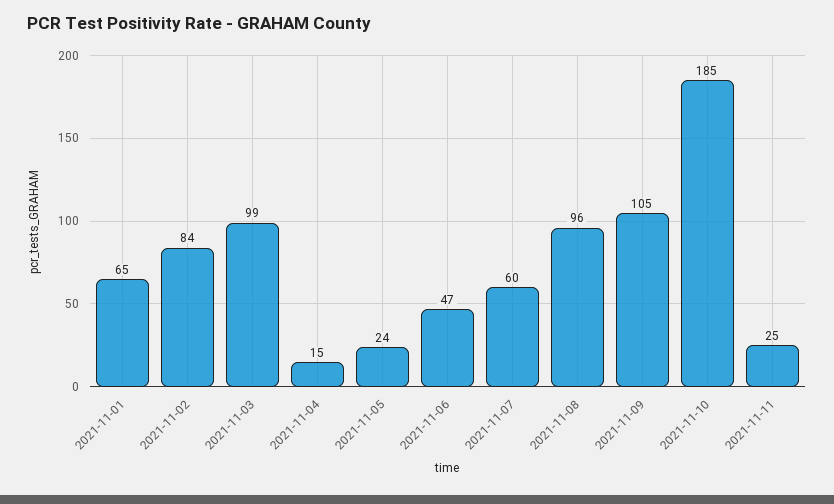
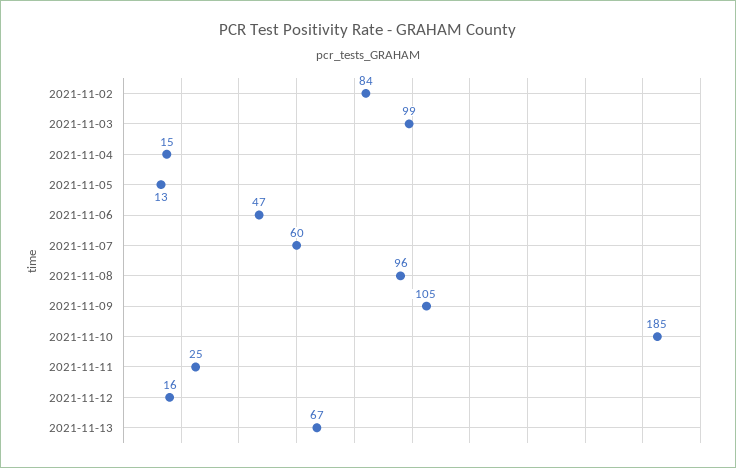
2021-11-01: 65 -> none
2021-11-05: 24 -> 13
2021-11-12: none -> 16
2021-11-13: none -> 67

